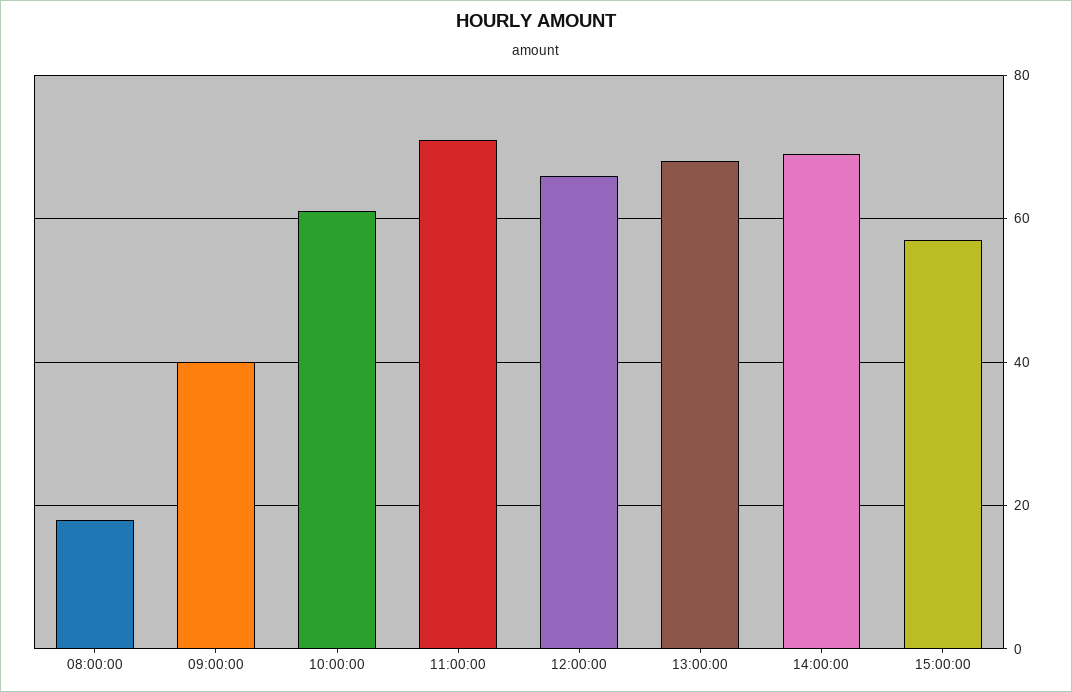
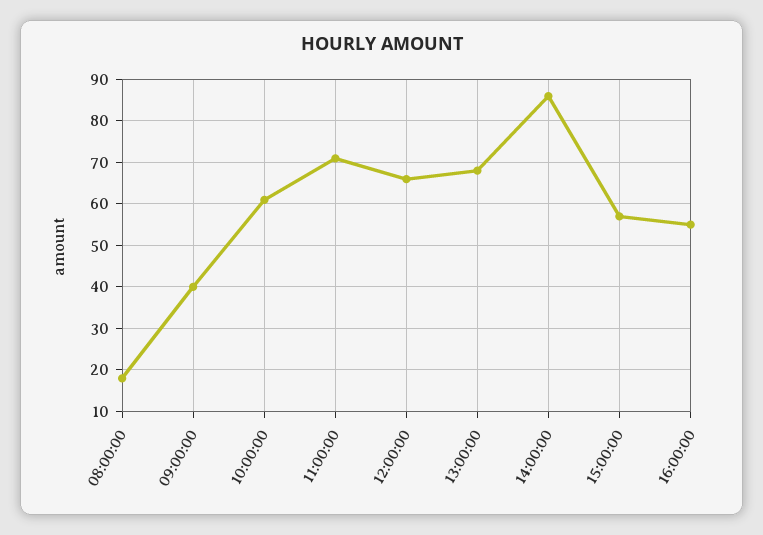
14:00:00: 70 -> 85
16:00:00: none -> 55

